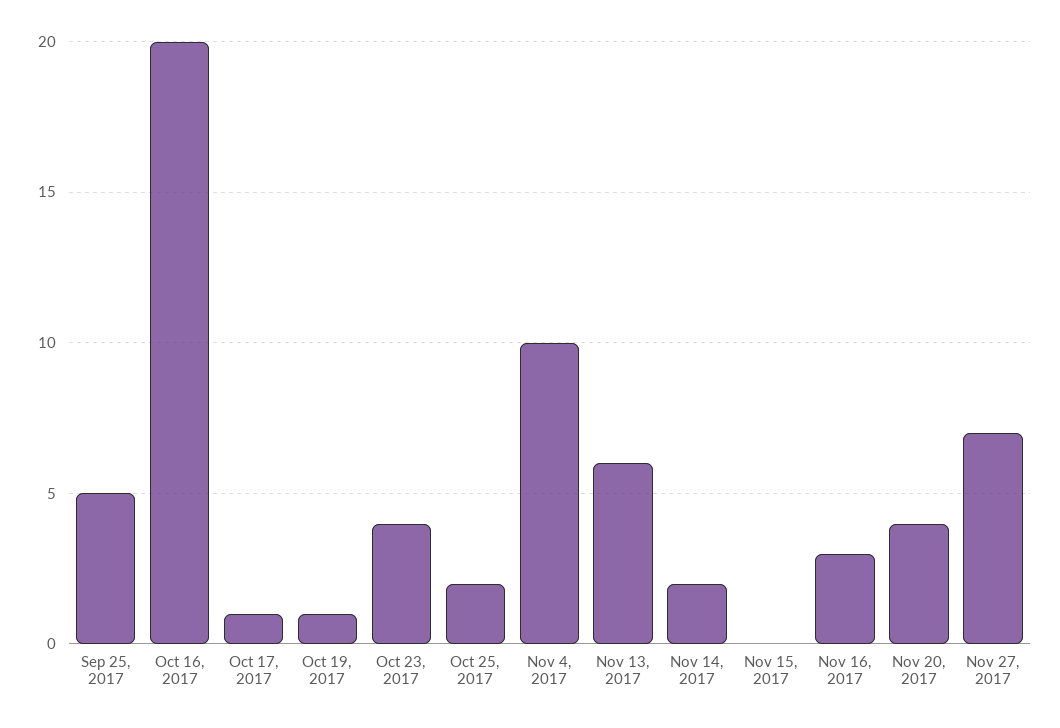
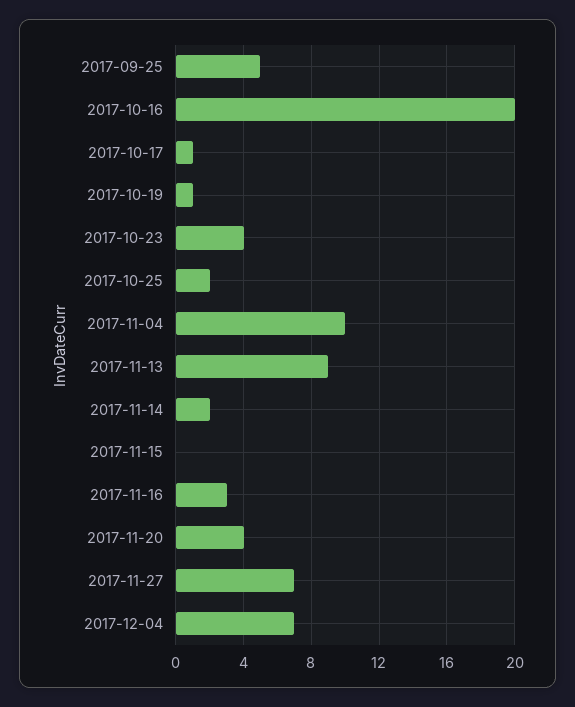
Nov 13, 2017: 6 -> 9
2017-12-04: none -> 7

